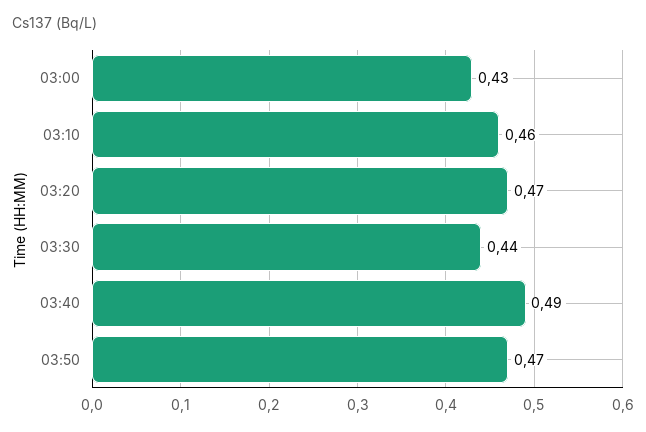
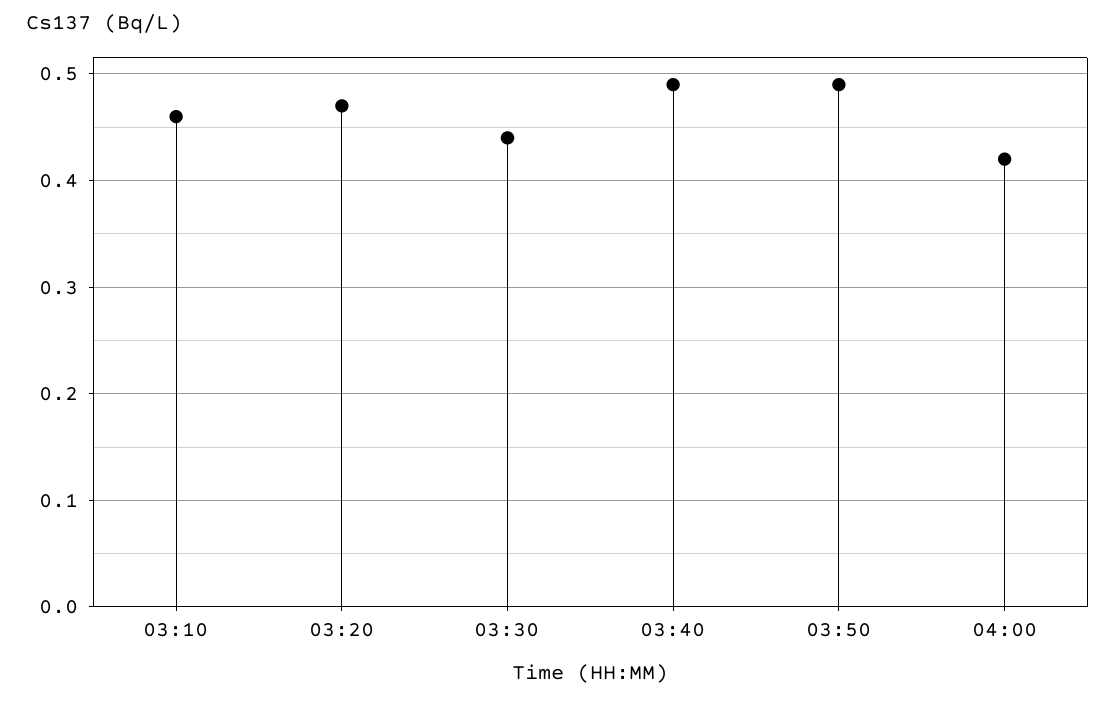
03:00: 0.43 -> none
03:50: 0.47 -> 0.49
04:00: none -> 0.42

